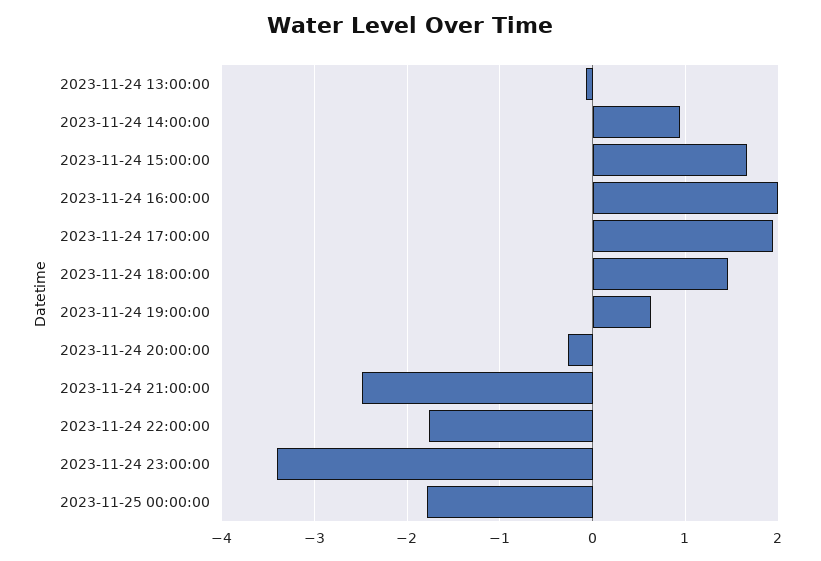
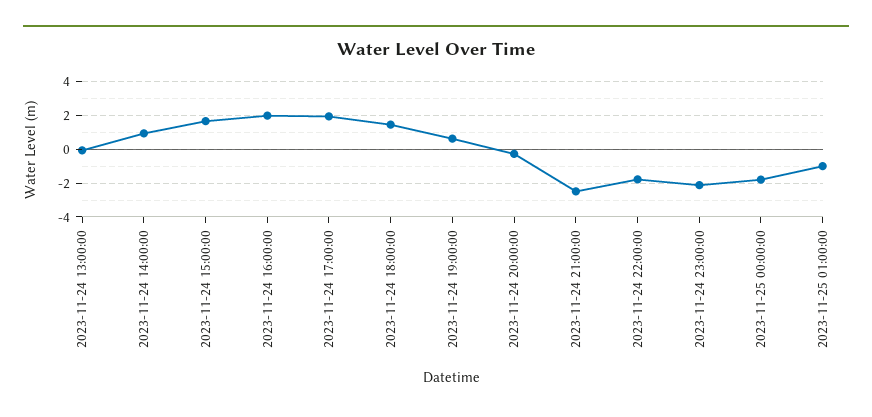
2023-11-24 23:00:00: -3.4 -> -2
2023-11-25 01:00:00: none -> -1

